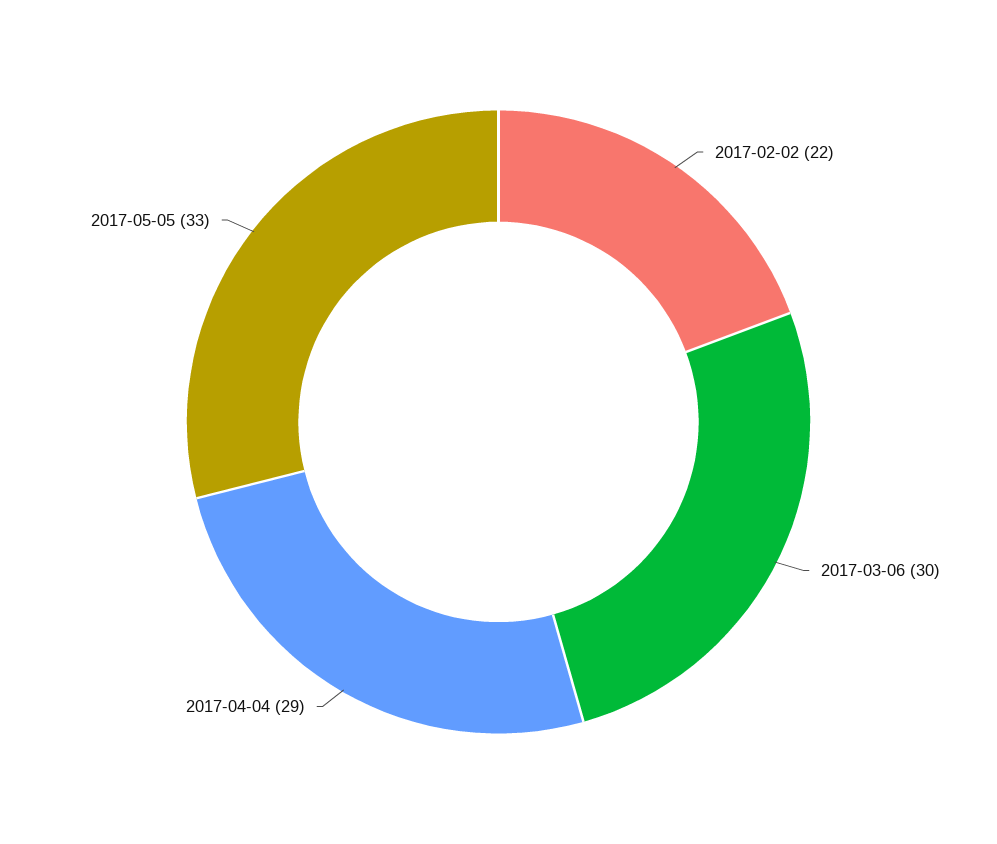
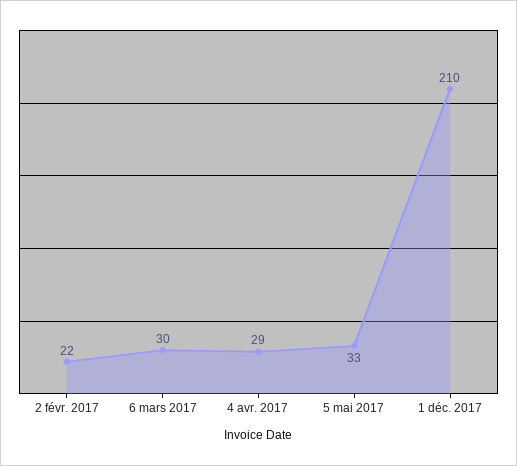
1 déc. 2017: none -> 210

